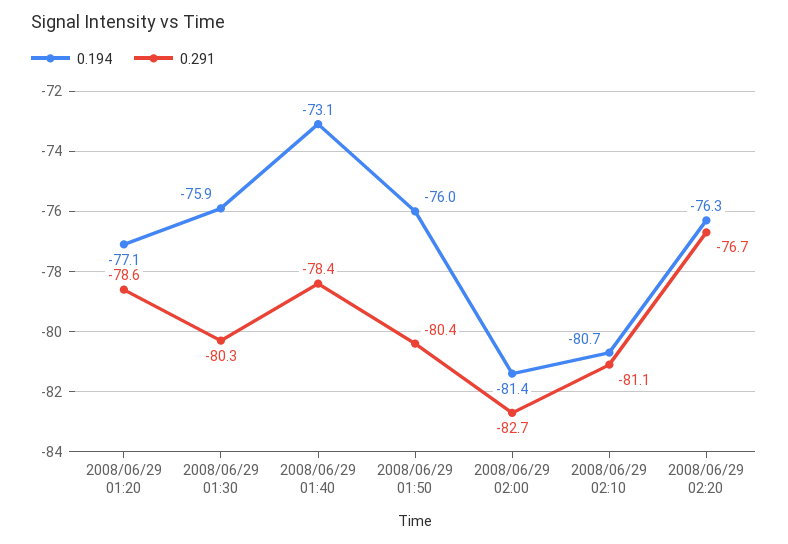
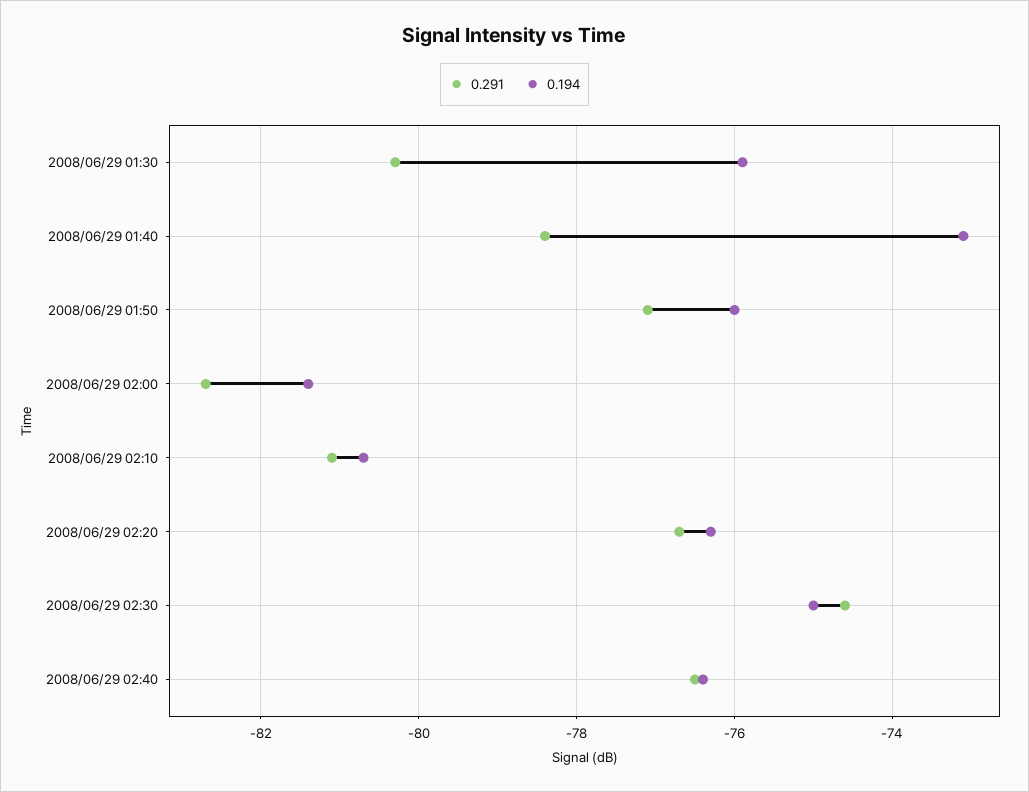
0.194, 2008/06/29 01:20: -77.1 -> none
0.291, 2008/06/29 01:20: -78.6 -> none
0.291, 2008/06/29 01:50: -80.4 -> -77
0.291, 2008/06/29 02:30: none -> -74.5
0.194, 2008/06/29 02:30: none -> -75
0.291, 2008/06/29 02:40: none -> -76.5
0.194, 2008/06/29 02:40: none -> -76.5

